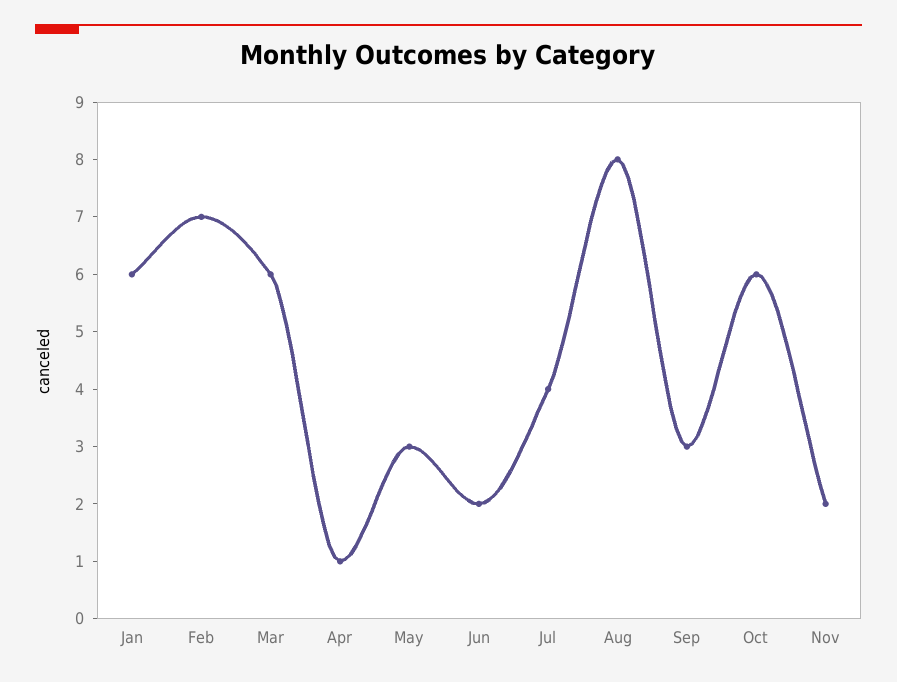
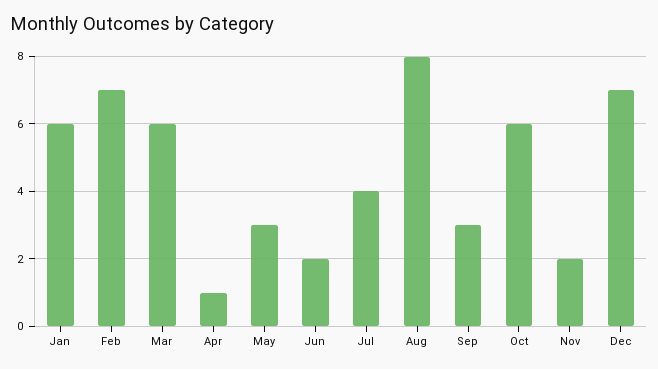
Dec: none -> 7

